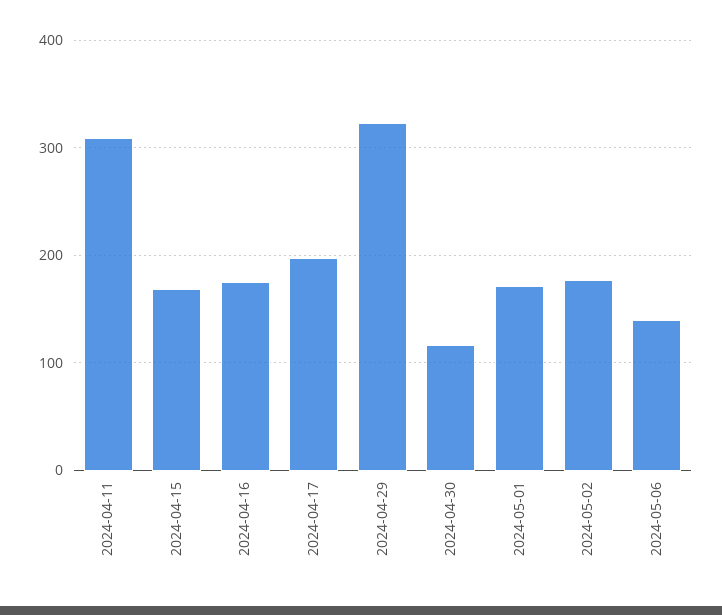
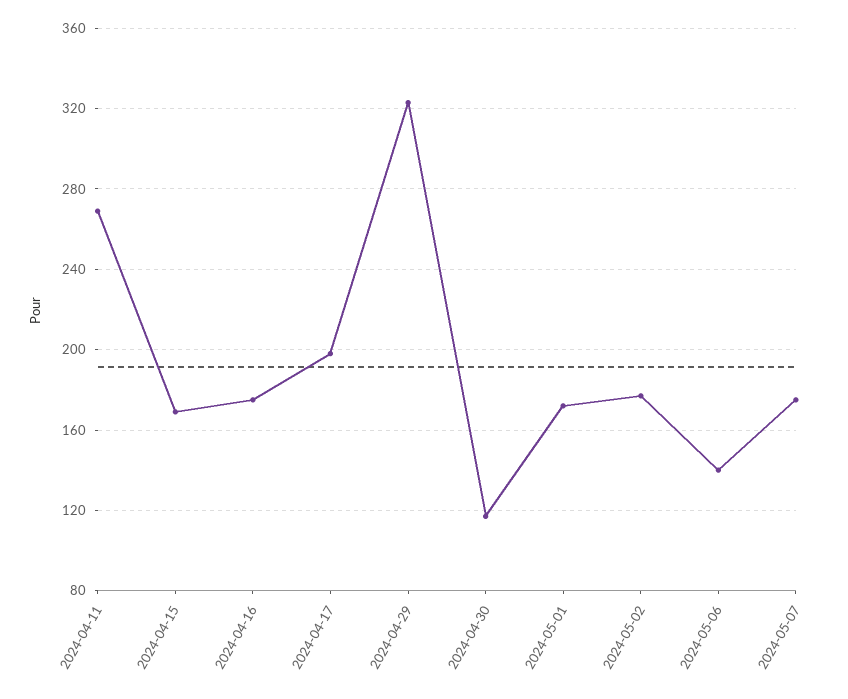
2024-04-11: 310 -> 270
2024-05-07: none -> 175

